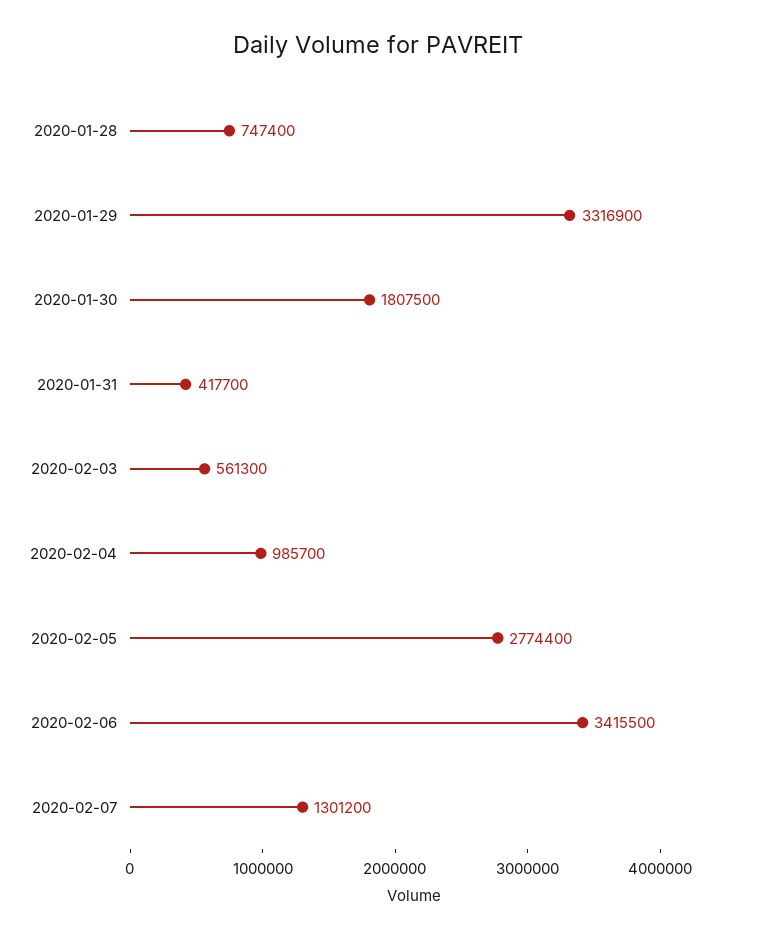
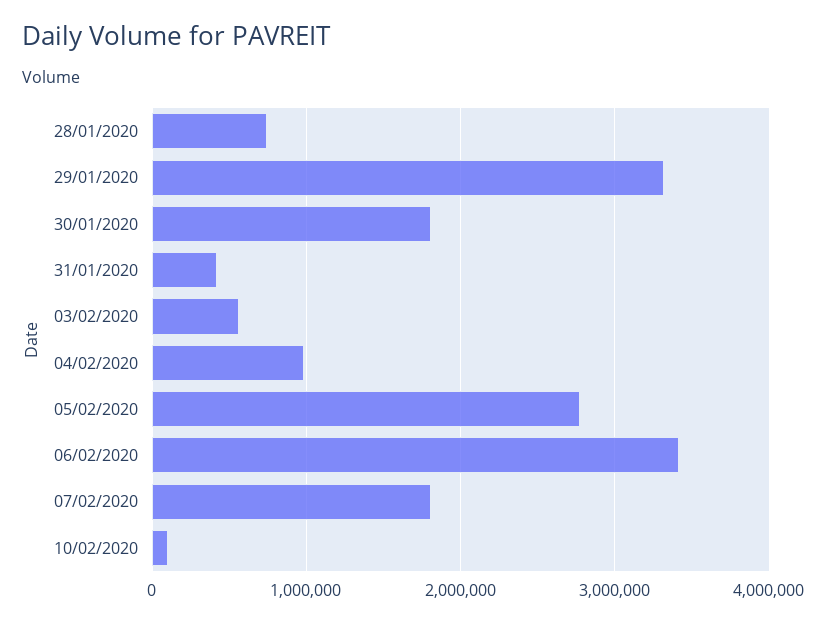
2020-02-07: 1301200 -> 1800000
10/02/2020: none -> 100000

